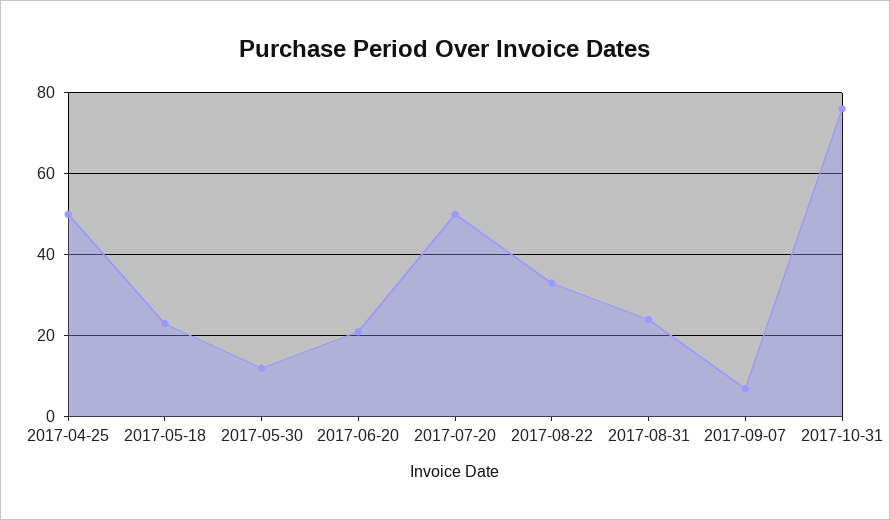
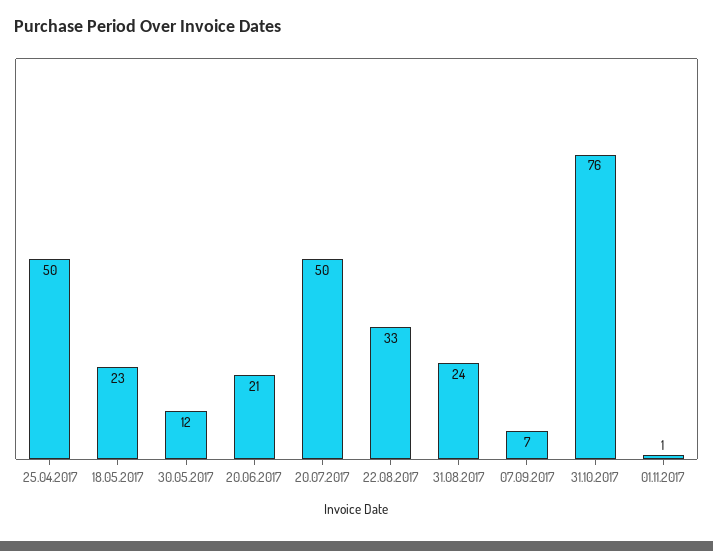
01.11.2017: none -> 1

